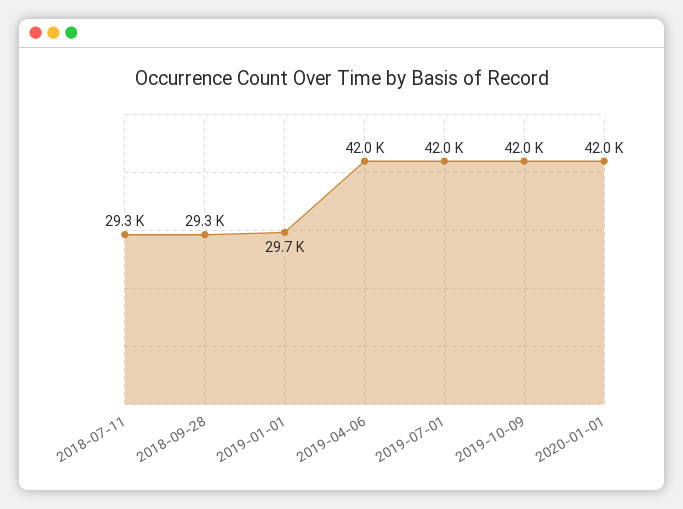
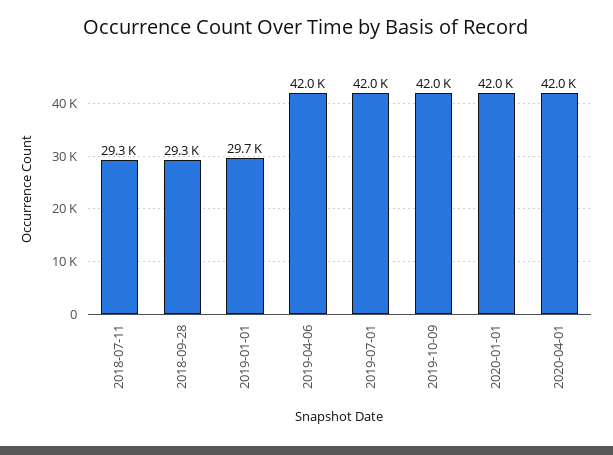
2020-04-01: none -> 42000

